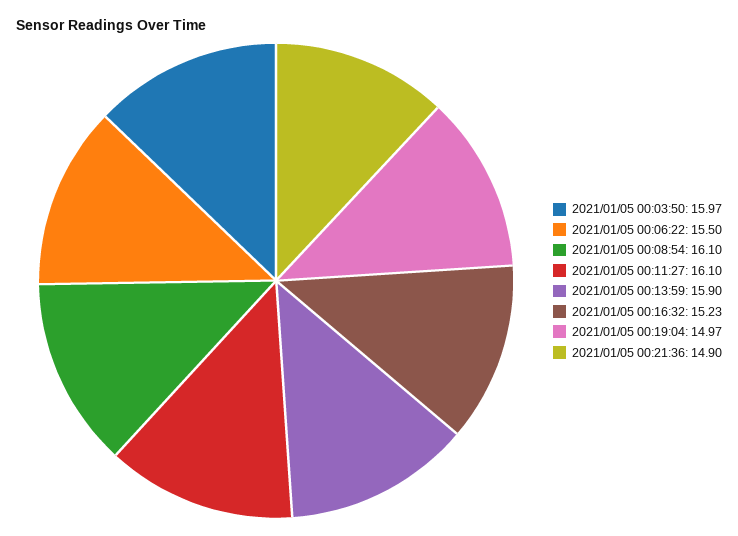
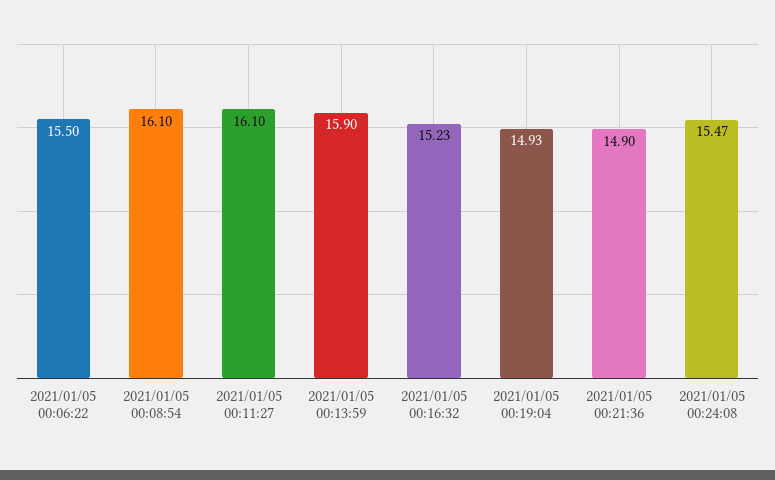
2021/01/05 00:03:50: 15.97 -> none
2021/01/05 00:19:04: 14.97 -> 14.93
2021/01/05 00:24:08: none -> 15.47

